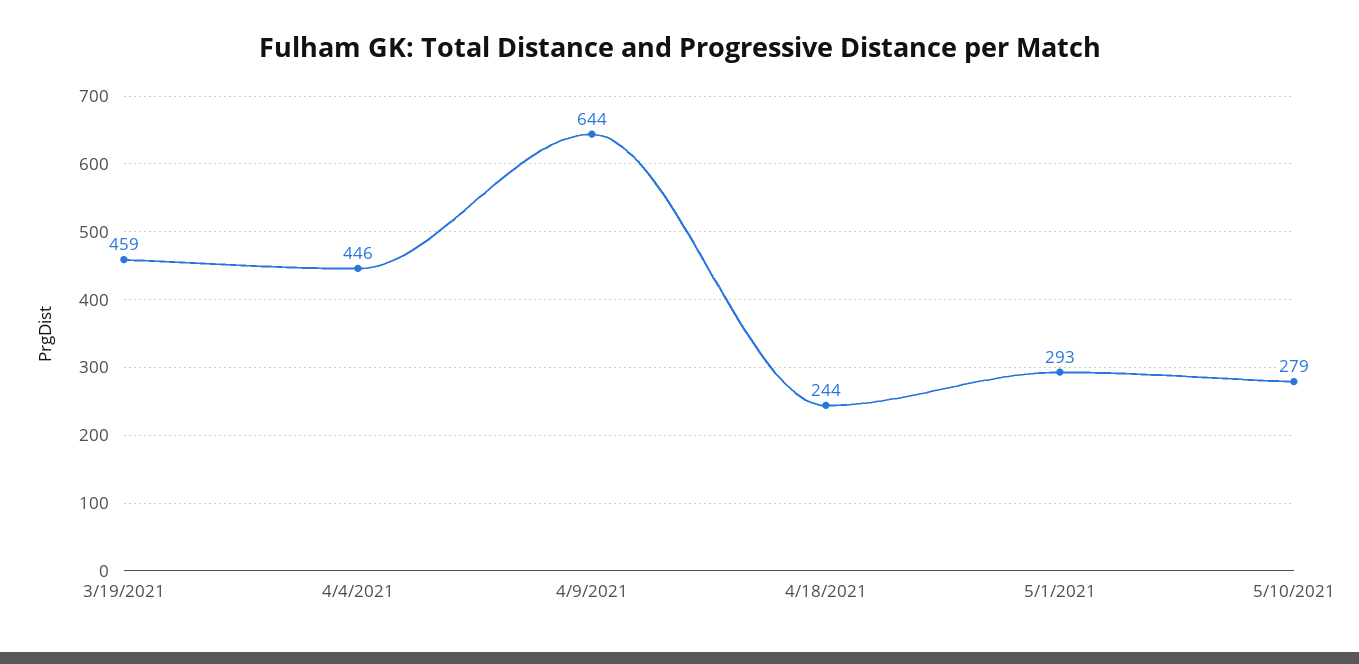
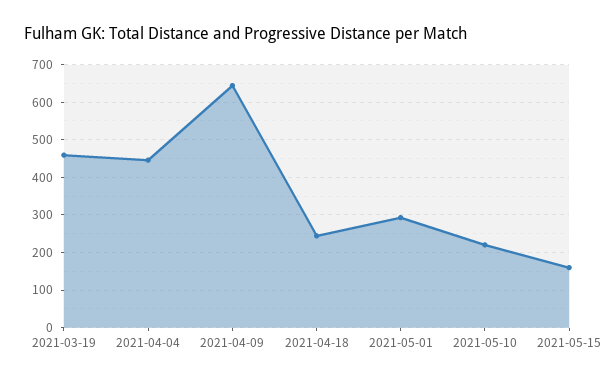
5/10/2021: 279 -> 220
2021-05-15: none -> 160

